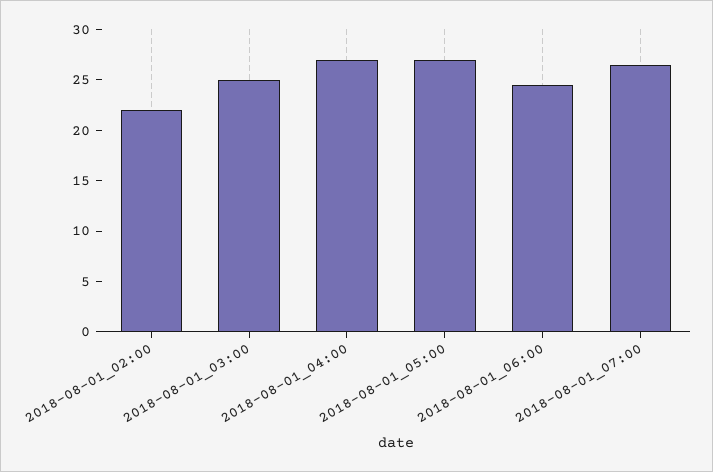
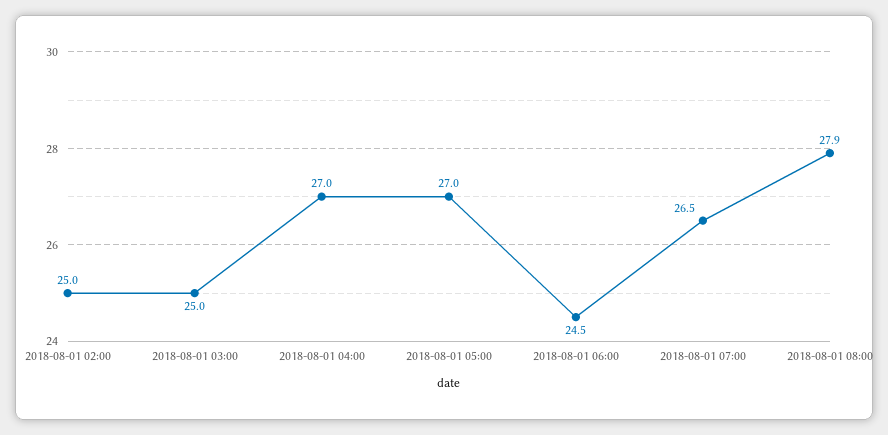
2018-08-01_02:00: 22 -> 25
2018-08-01 08:00: none -> 27.9

